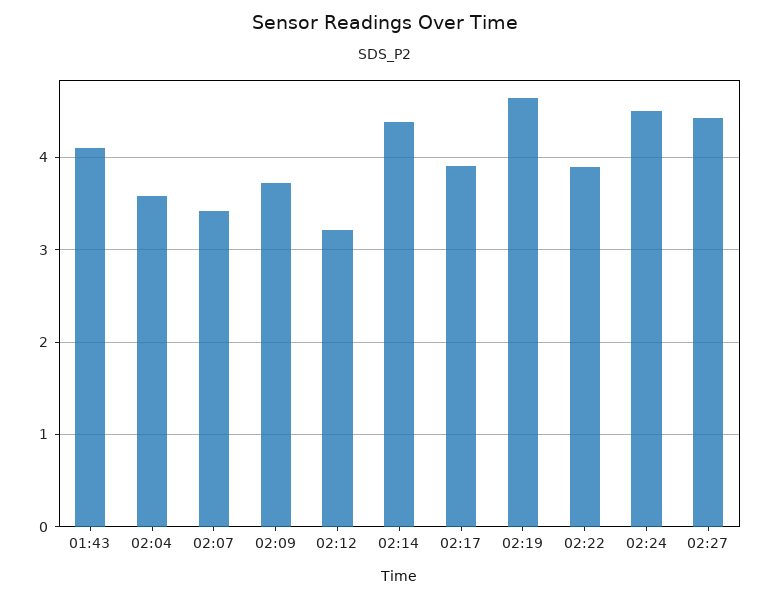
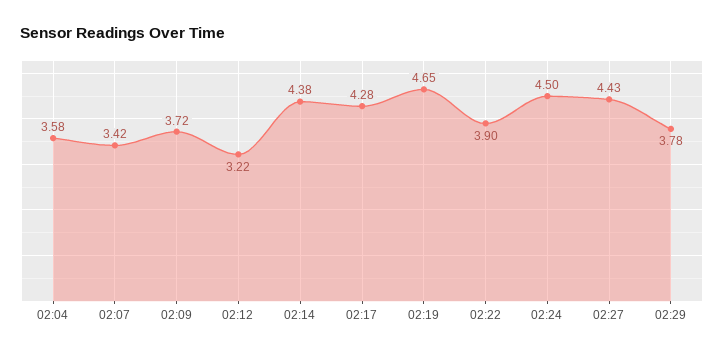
01:43: 4.1 -> none
02:17: 3.9 -> 4.28
02:29: none -> 3.78

